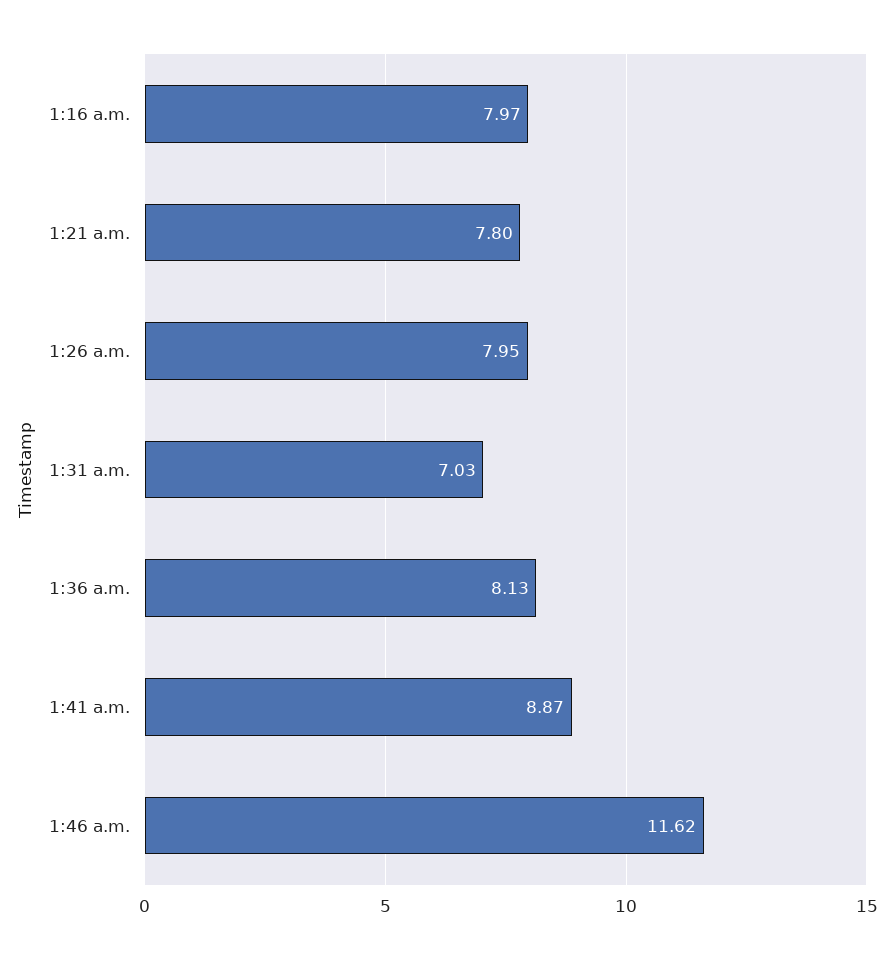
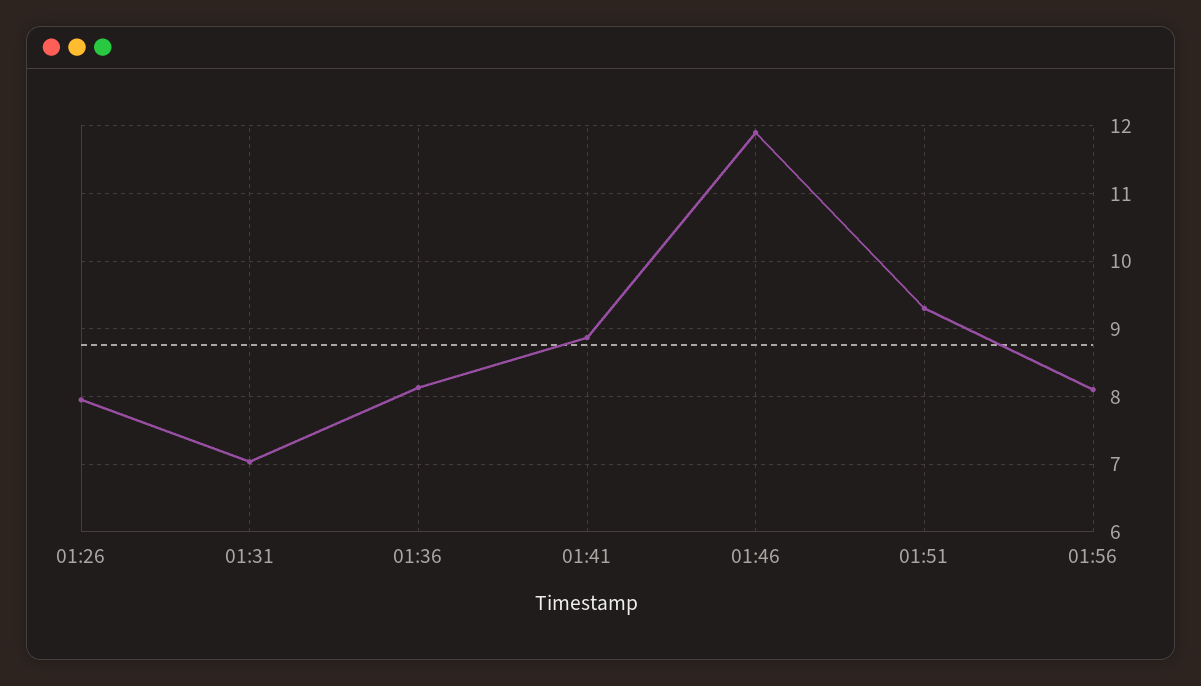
1:16 a.m.: 7.97 -> none
1:21 a.m.: 7.8 -> none
1:46 a.m.: 11.62 -> 11.9
01:51: none -> 9.3
01:56: none -> 8.1

